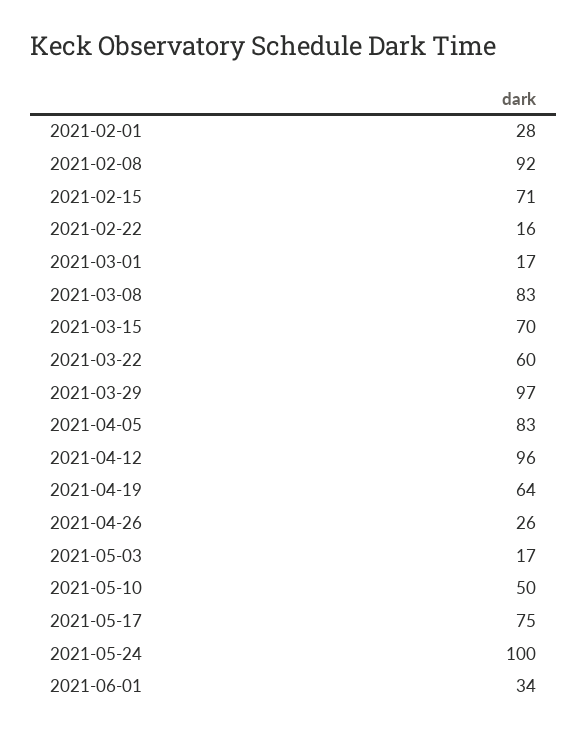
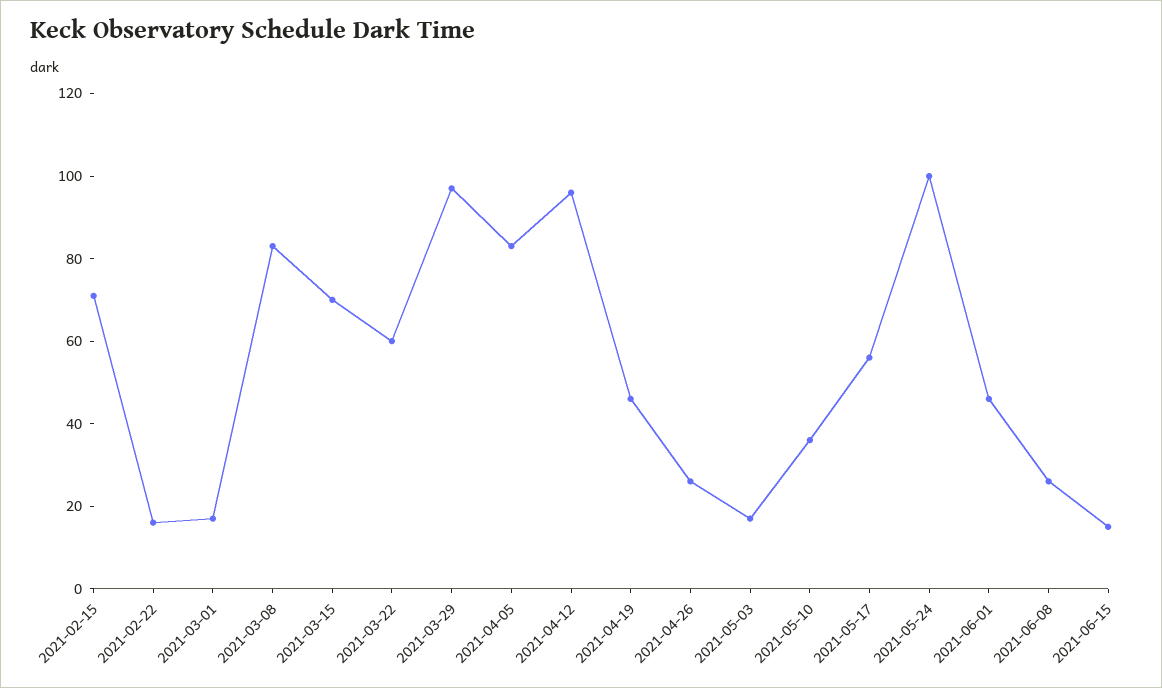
2021-02-01: 28 -> none
2021-02-08: 92 -> none
2021-04-19: 64 -> 45
2021-05-10: 50 -> 35
2021-05-17: 75 -> 55
2021-06-01: 34 -> 45
2021-06-08: none -> 25
2021-06-15: none -> 15

